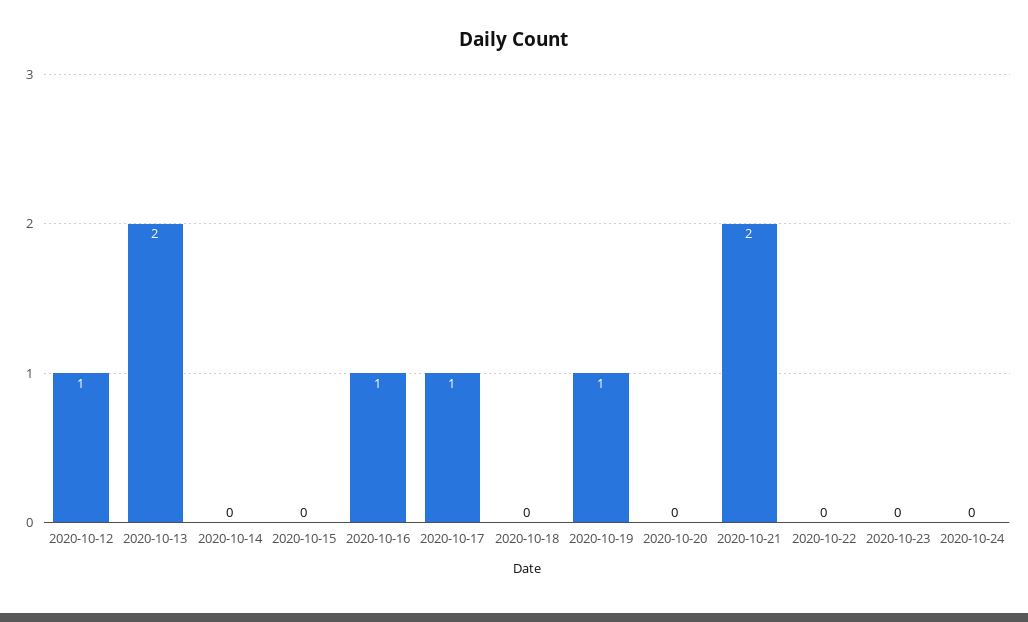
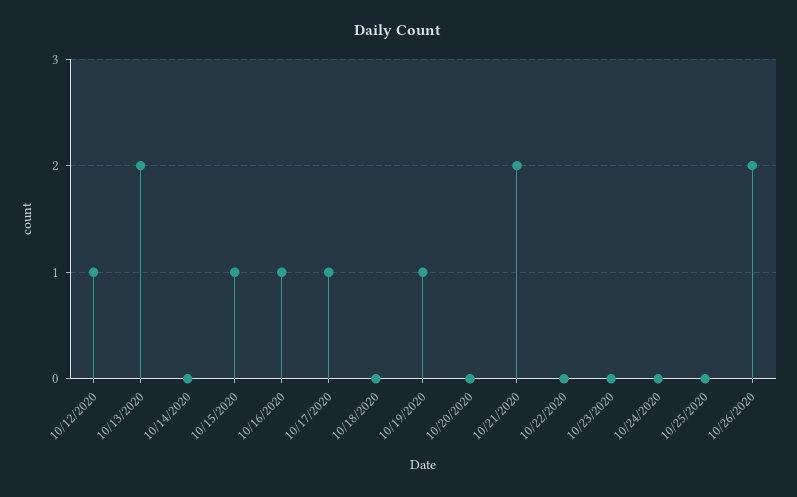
2020-10-15: 0 -> 1
10/25/2020: none -> 0
10/26/2020: none -> 2

